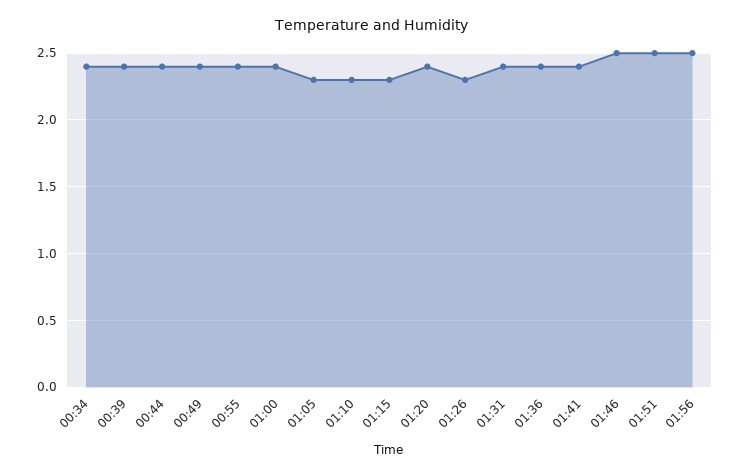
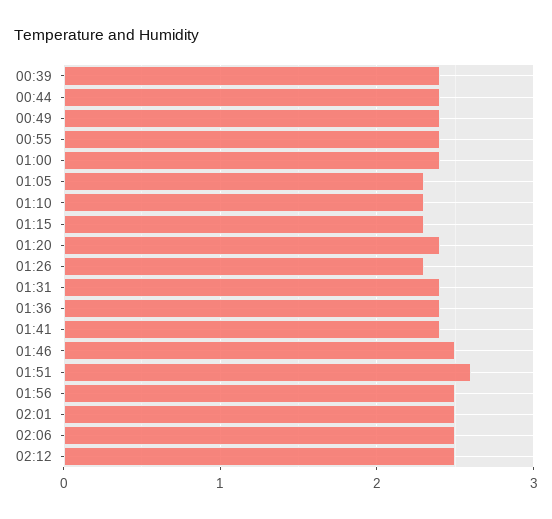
00:34: 2.4 -> none
01:51: 2.5 -> 2.6
02:01: none -> 2.5
02:06: none -> 2.5
02:12: none -> 2.5

